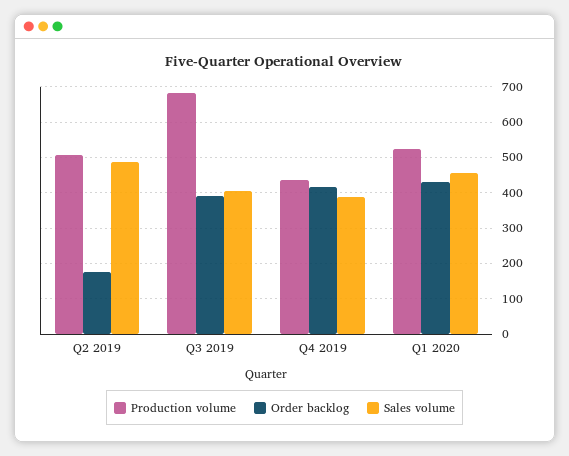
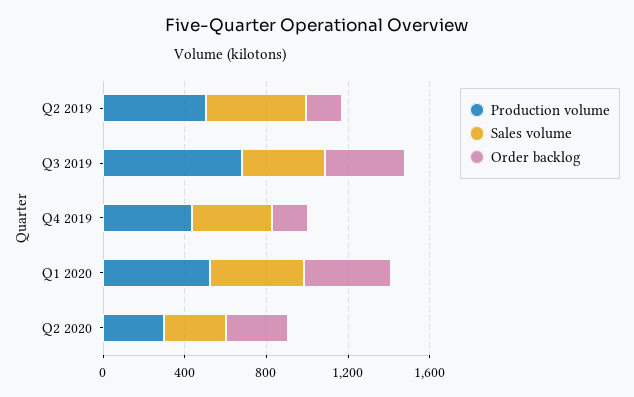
Order backlog, Q4 2019: 420 -> 200
Production volume, Q2 2020: none -> 300
Sales volume, Q2 2020: none -> 300
Order backlog, Q2 2020: none -> 300

